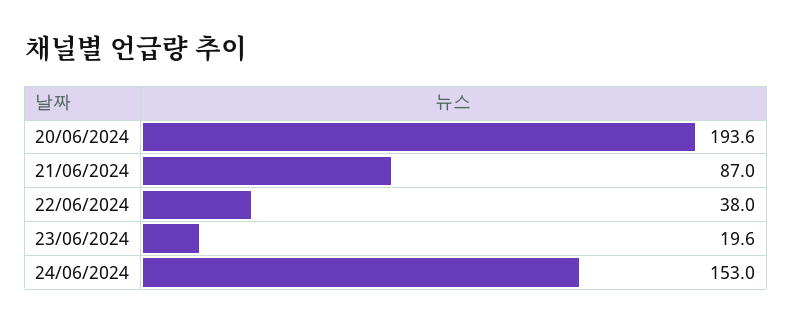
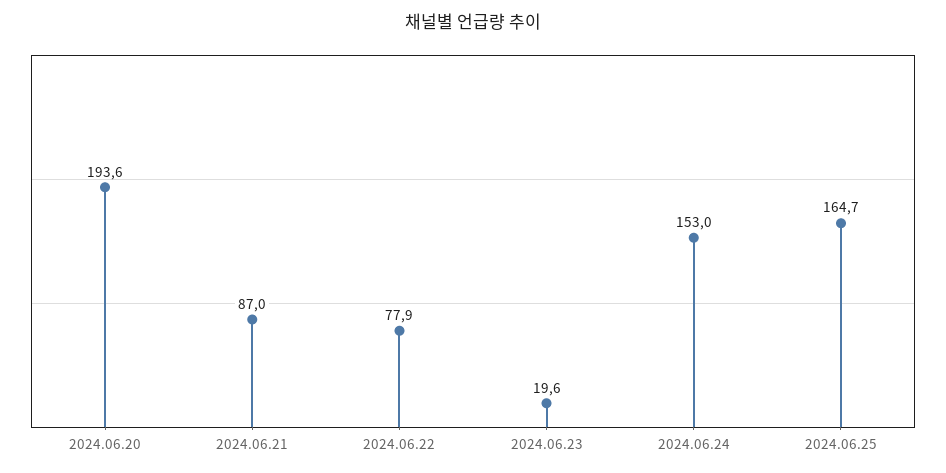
22/06/2024: 38 -> 77.9
2024.06.25: none -> 164.7

